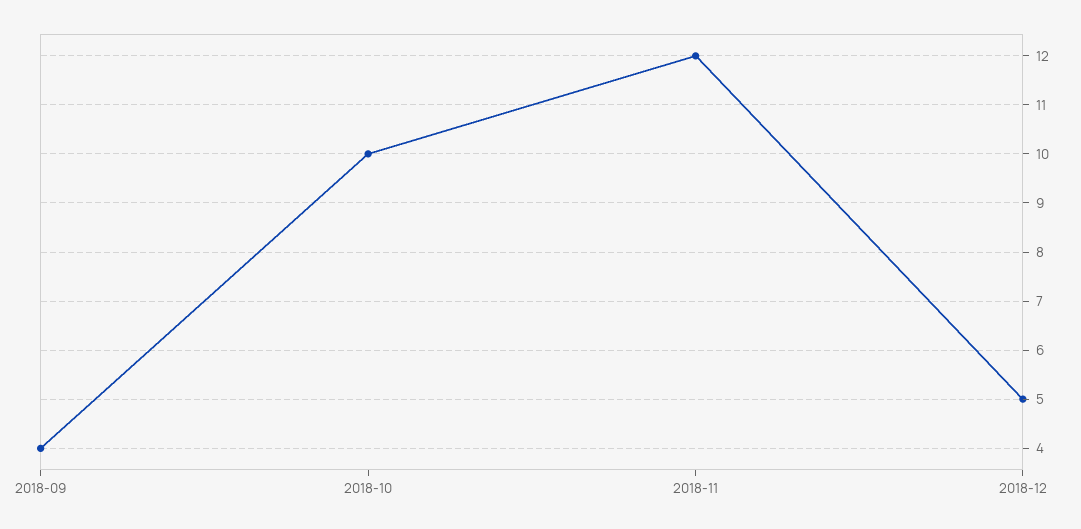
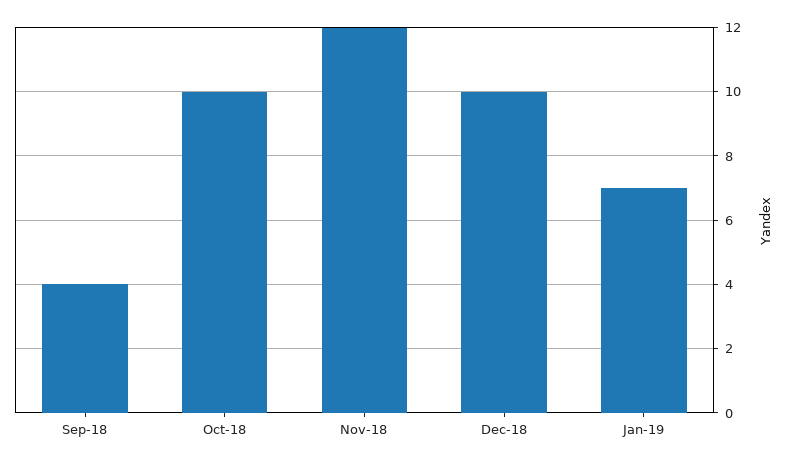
2018-12: 5 -> 10
Jan-19: none -> 7

